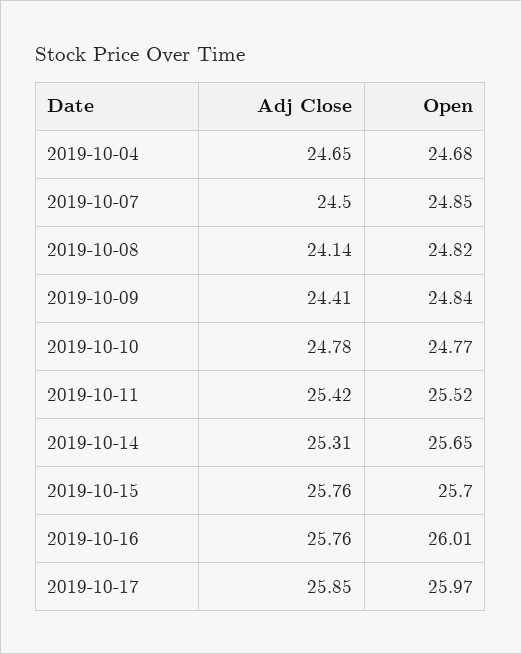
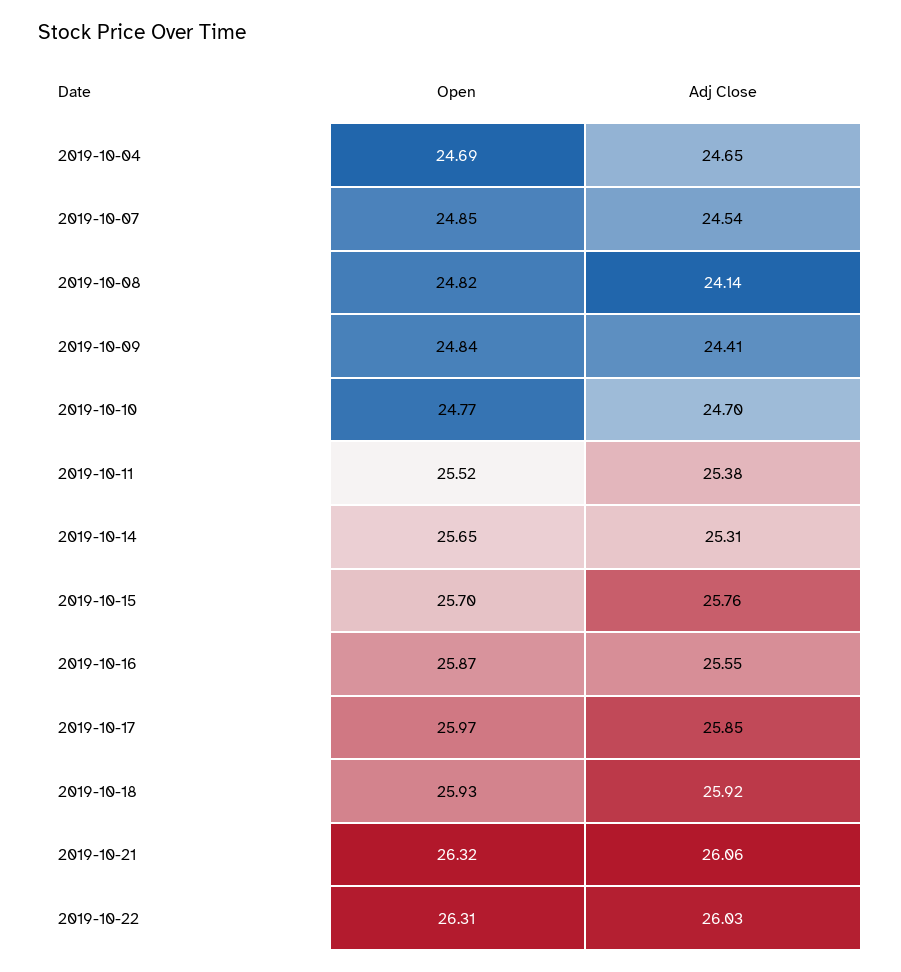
Open, 2019-10-04: 24.68 -> 24.69
Adj Close, 2019-10-07: 24.5 -> 24.54
Adj Close, 2019-10-10: 24.78 -> 24.7
Adj Close, 2019-10-11: 25.42 -> 25.38
Adj Close, 2019-10-16: 25.76 -> 25.55
Open, 2019-10-16: 26.01 -> 25.87
Open, 2019-10-18: none -> 25.93
Adj Close, 2019-10-18: none -> 25.92
Open, 2019-10-21: none -> 26.32
Adj Close, 2019-10-21: none -> 26.06
Open, 2019-10-22: none -> 26.31
Adj Close, 2019-10-22: none -> 26.03

